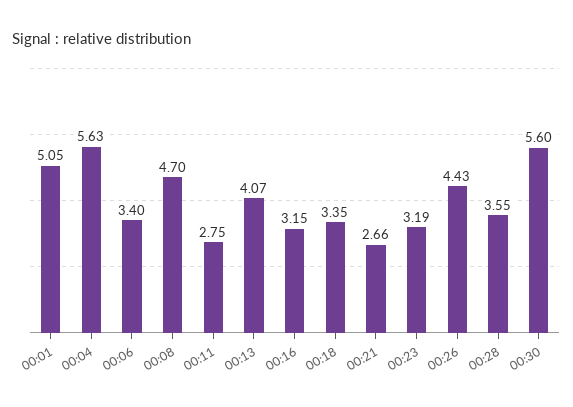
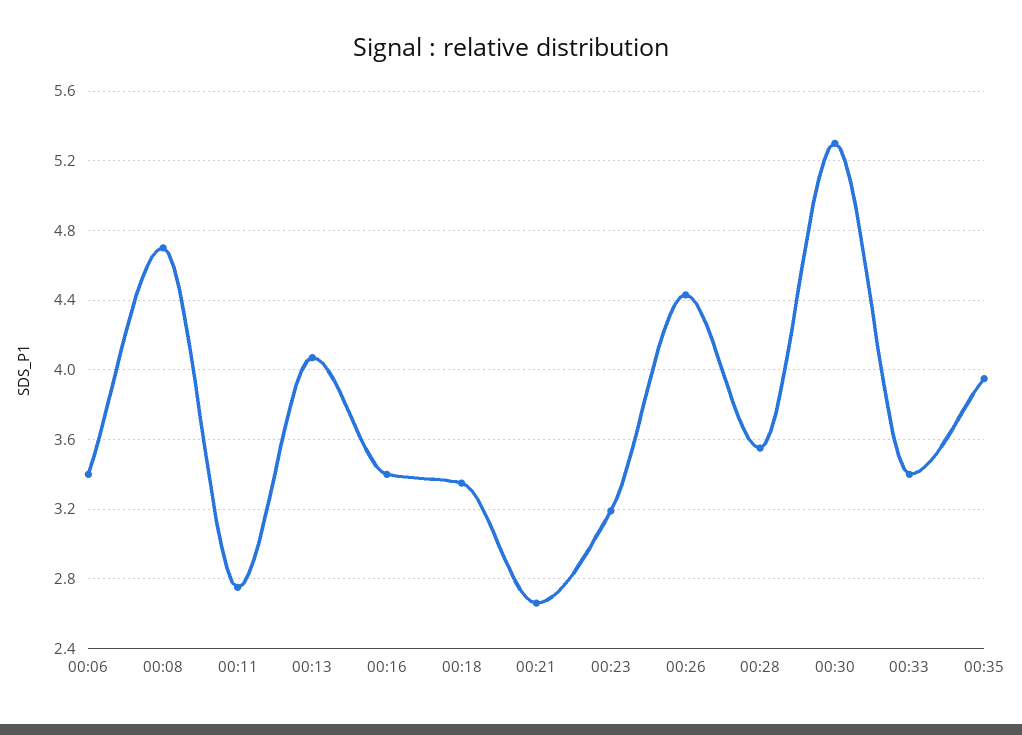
00:01: 5.05 -> none
00:04: 5.63 -> none
00:16: 3.15 -> 3.4
00:30: 5.6 -> 5.3
00:33: none -> 3.4
00:35: none -> 3.95

